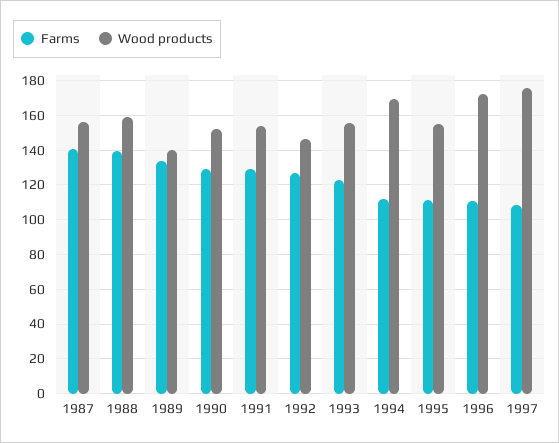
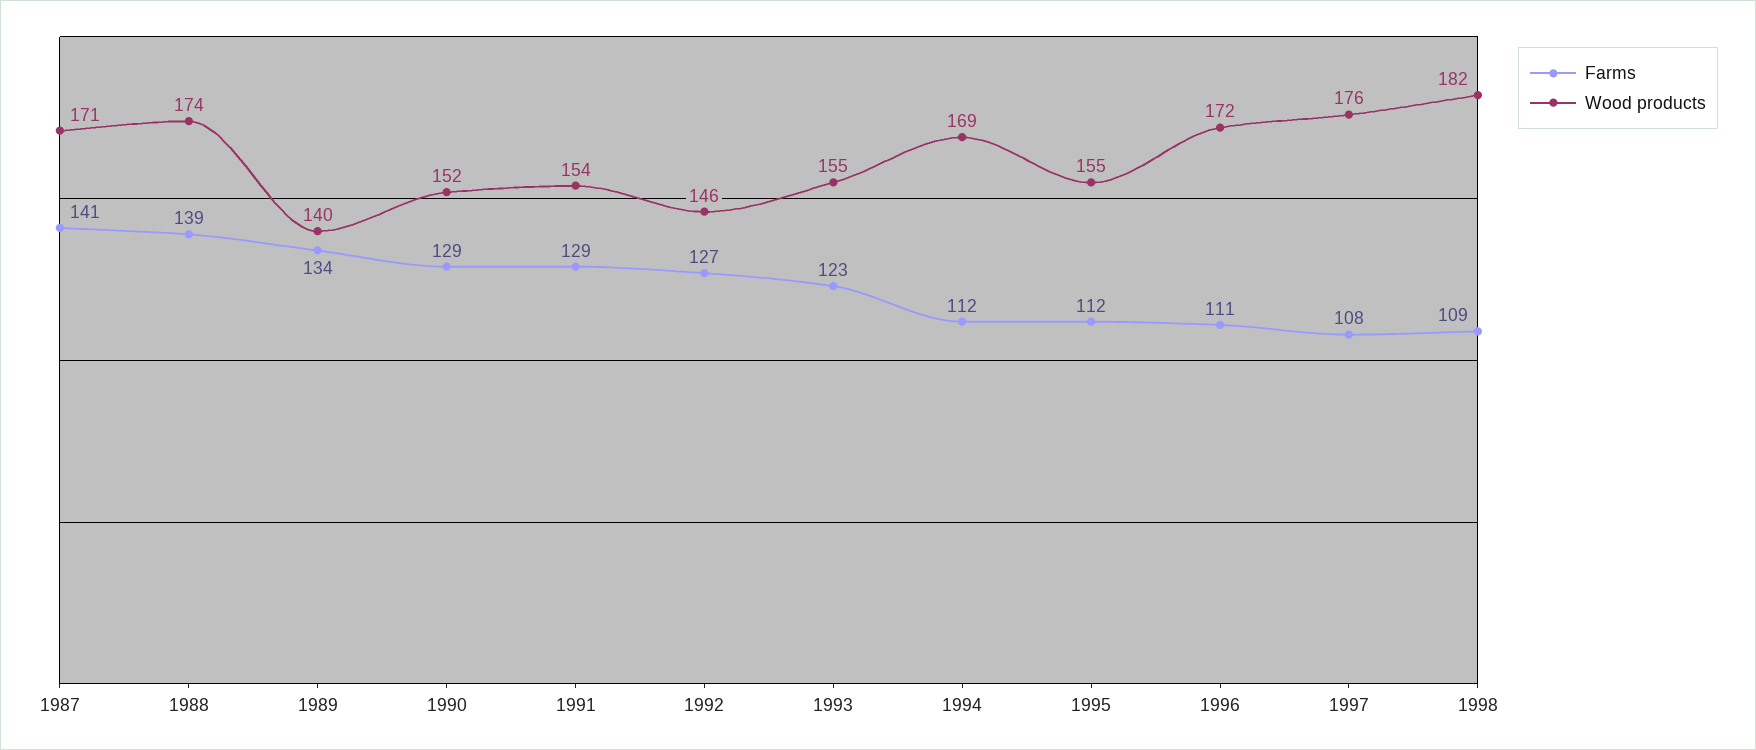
Wood products, 1987: 155 -> 171
Wood products, 1988: 160 -> 174
Farms, 1998: none -> 109
Wood products, 1998: none -> 182

